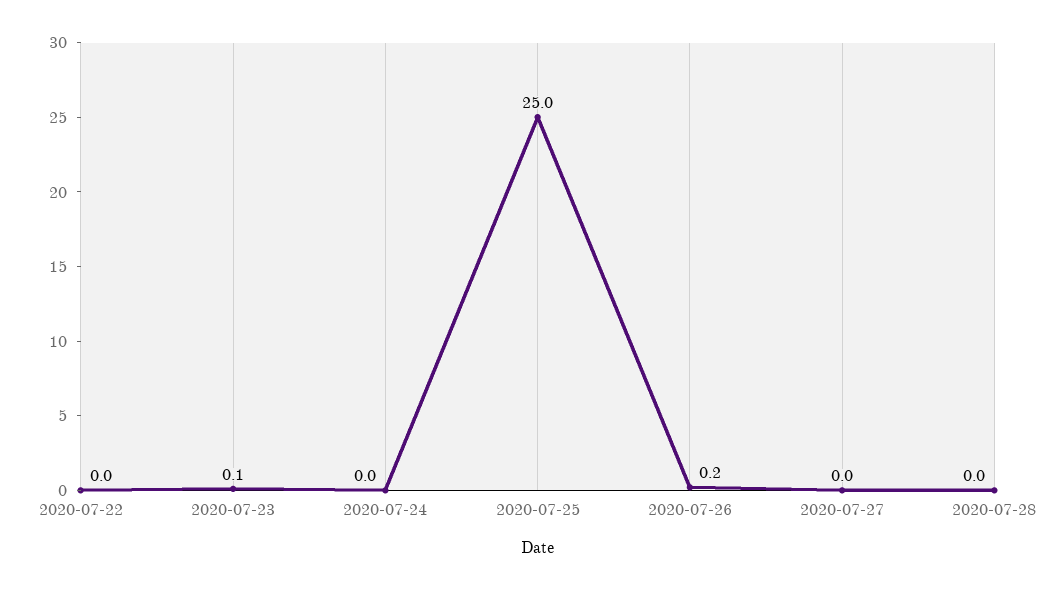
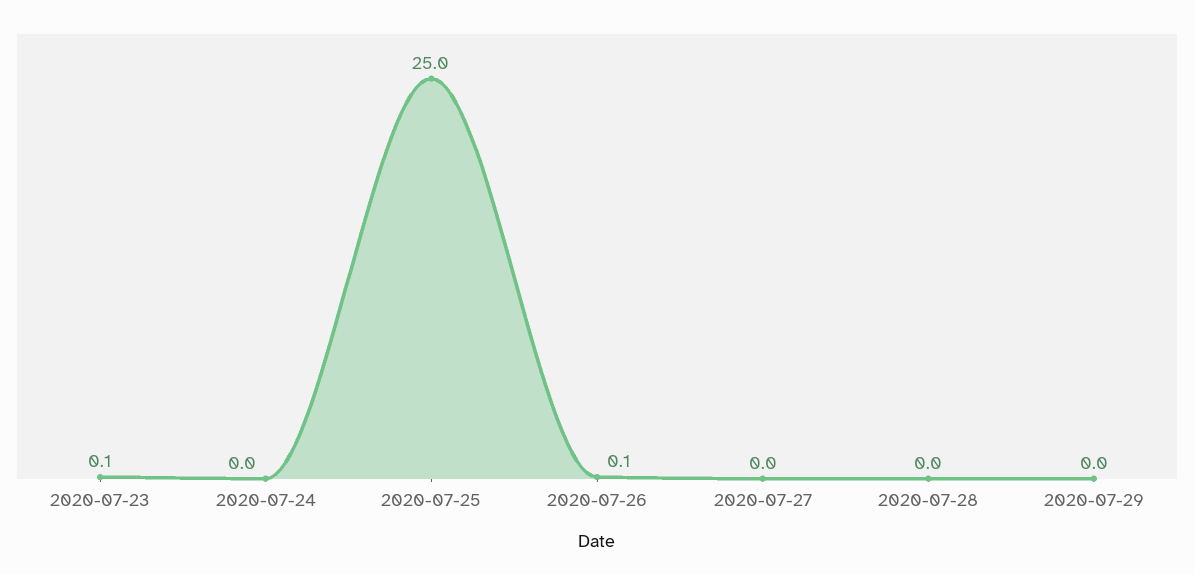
2020-07-22: 0 -> none
2020-07-26: 0.2 -> 0.1
2020-07-29: none -> 0

